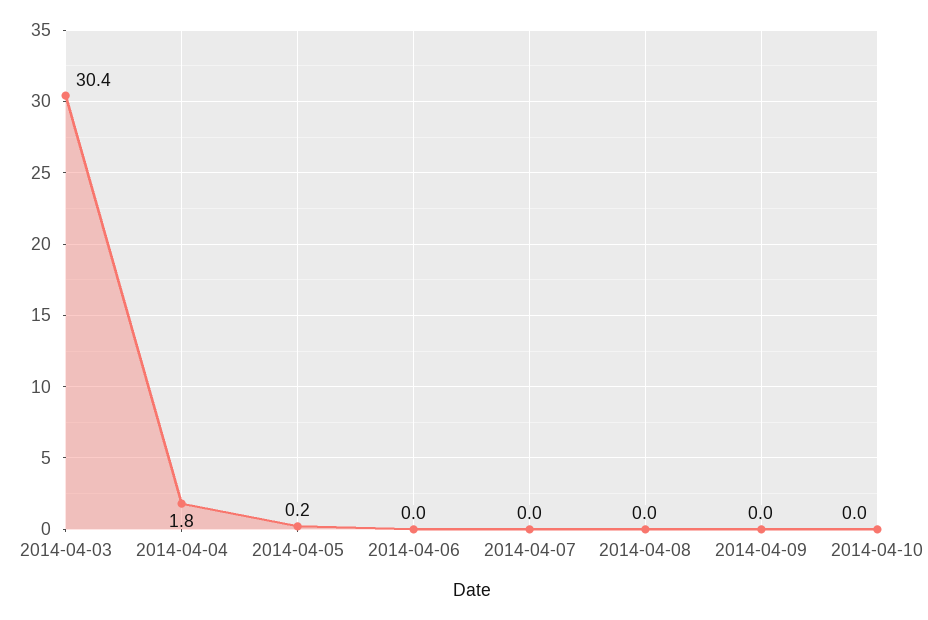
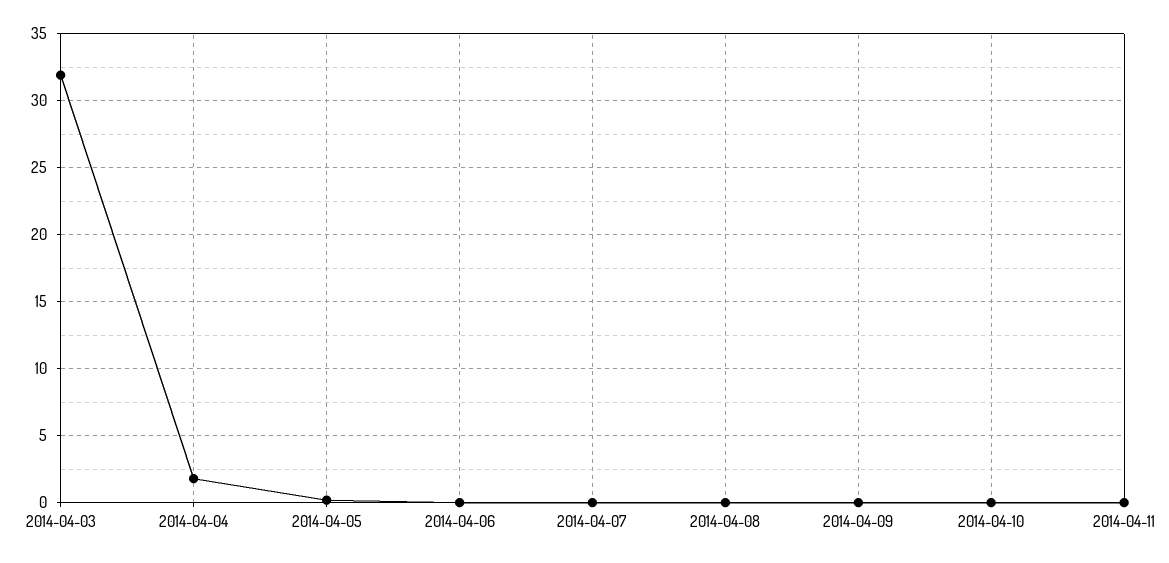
2014-04-03: 30.4 -> 32
2014-04-11: none -> 0

